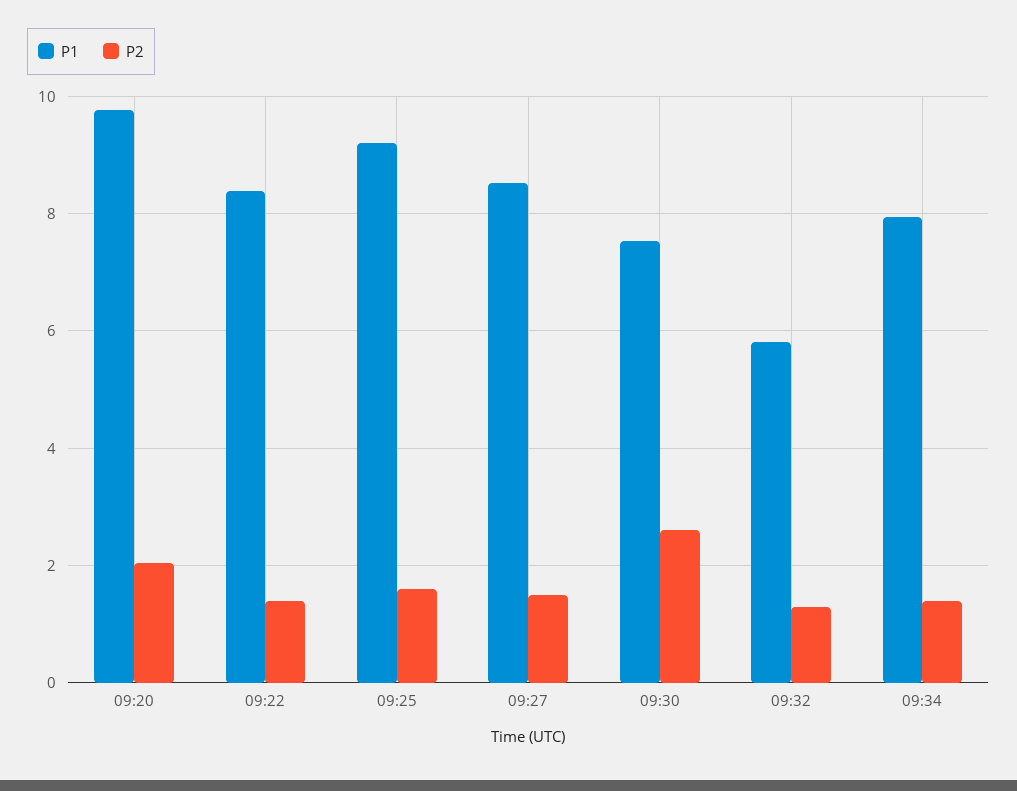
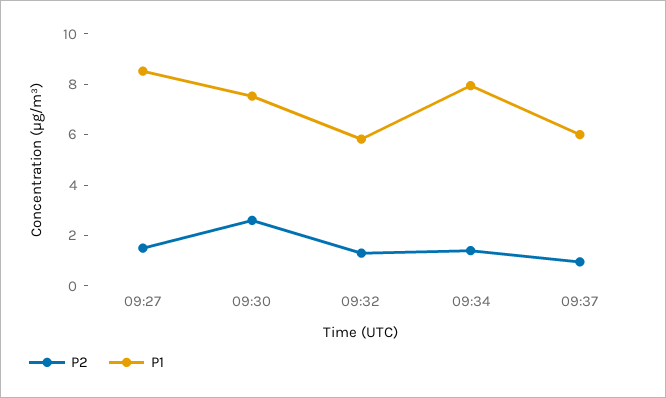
P1, 09:20: 9.8 -> none
P2, 09:20: 2 -> none
P1, 09:22: 8.4 -> none
P2, 09:22: 1.4 -> none
P1, 09:25: 9.2 -> none
P2, 09:25: 1.6 -> none
P2, 09:37: none -> 1
P1, 09:37: none -> 6

